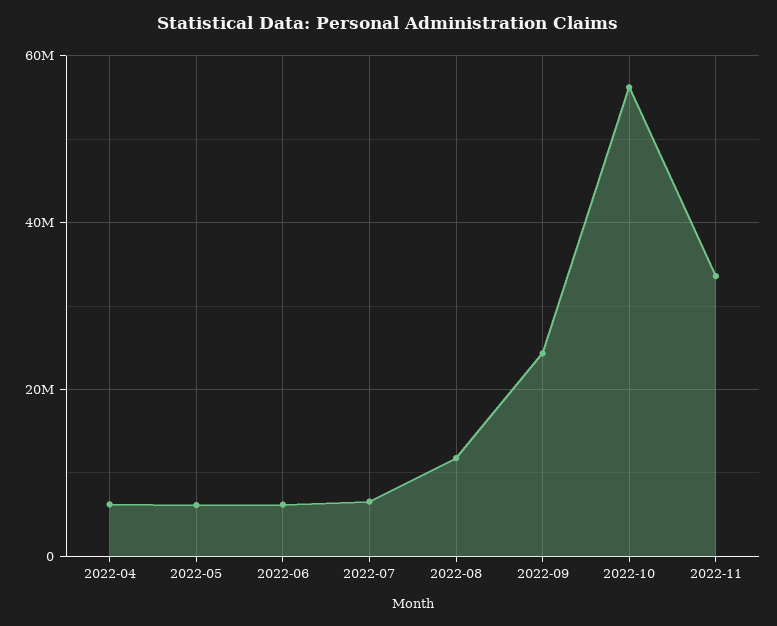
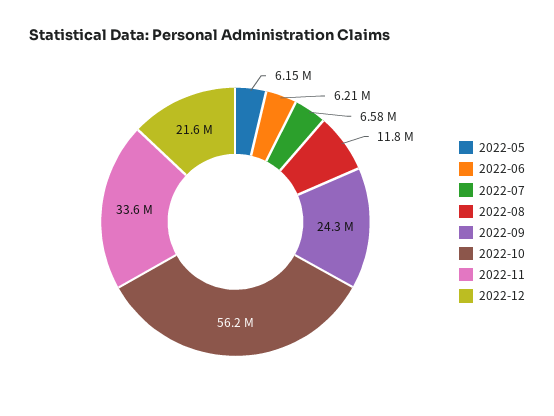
2022-04: 6000000 -> none
2022-12: none -> 21600000

